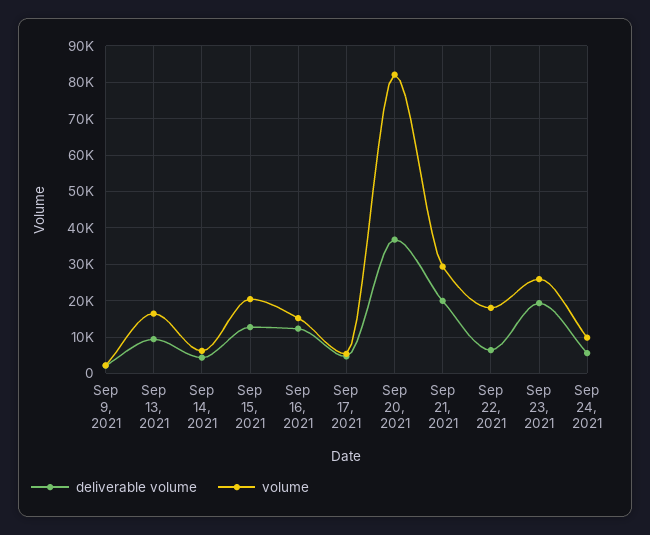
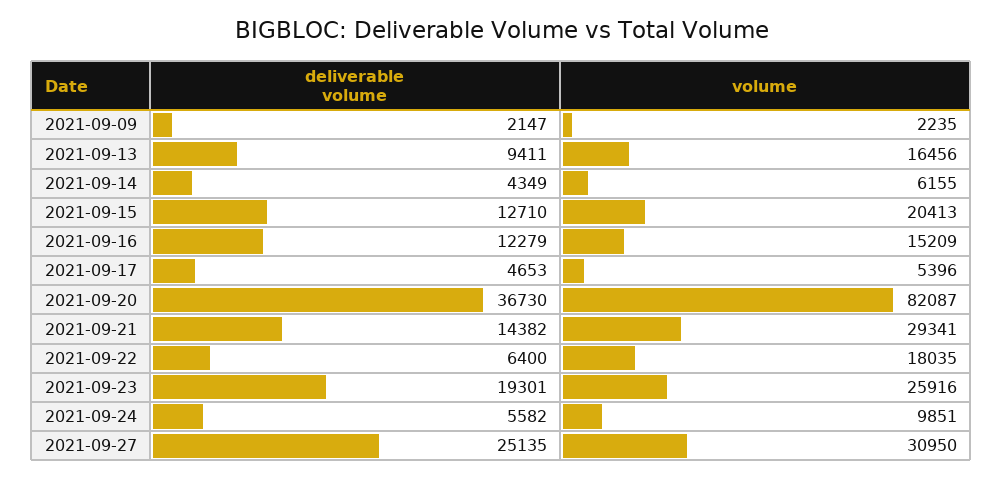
deliverable volume, Sep 21, 2021: 20000 -> 14382
deliverable volume, 2021-09-27: none -> 25135
volume, 2021-09-27: none -> 30950

